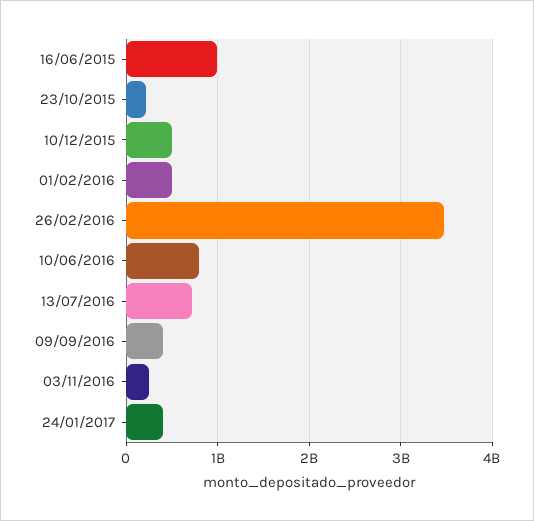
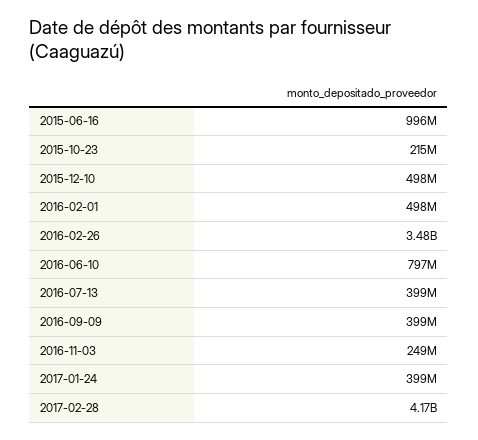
13/07/2016: 700000000 -> 399000000
2017-02-28: none -> 4170000000

